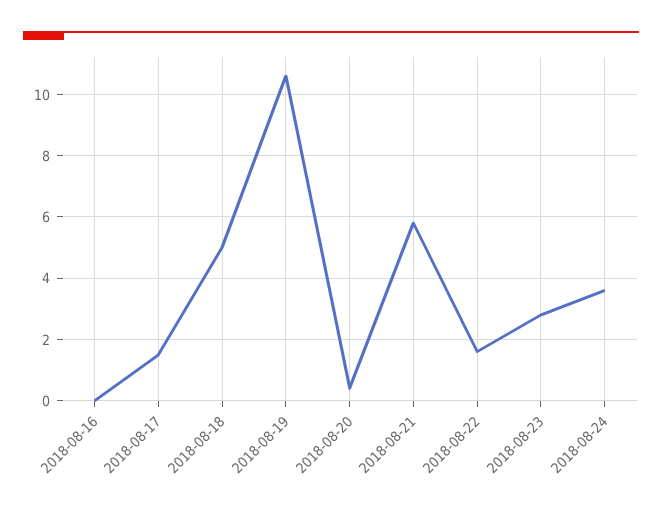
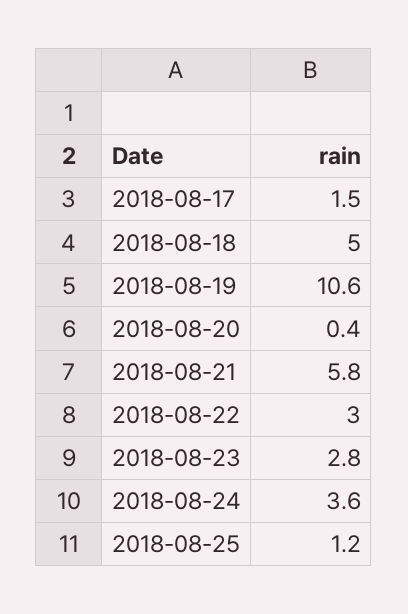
2018-08-16: 0 -> none
2018-08-22: 1.5 -> 3
2018-08-25: none -> 1.2

